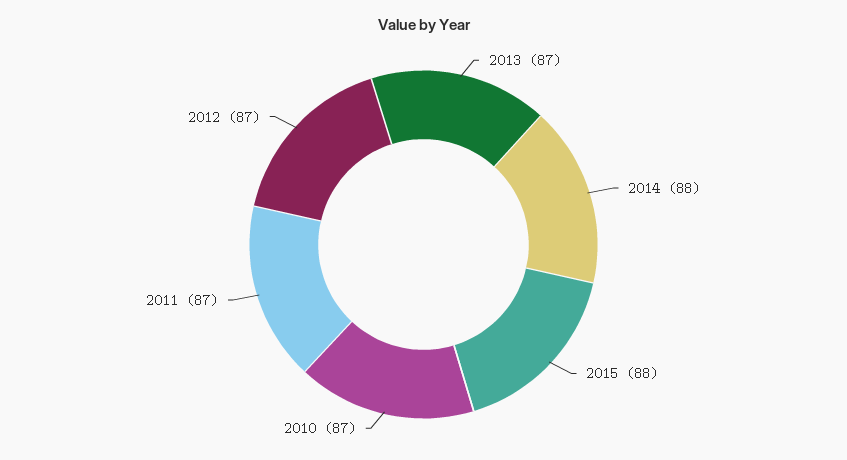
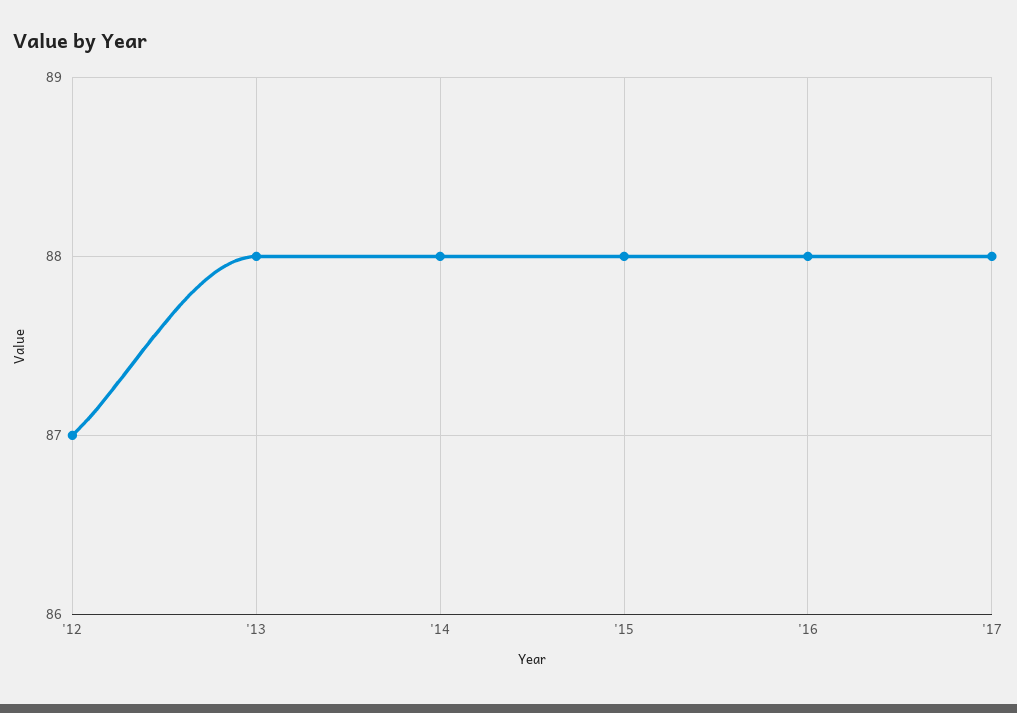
2013: 87 -> 88
2010: 87 -> none
2011: 87 -> none
'16: none -> 88
'17: none -> 88

